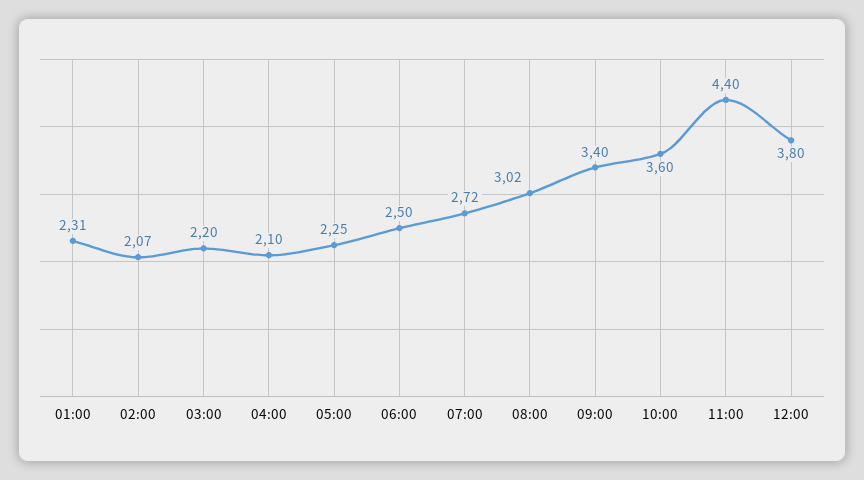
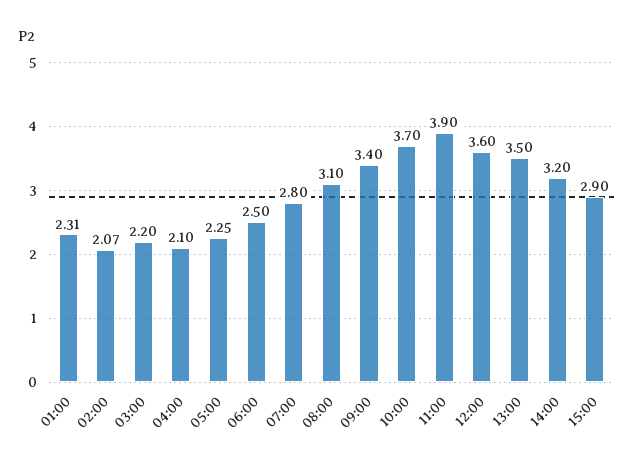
07:00: 2.72 -> 2.8
08:00: 3.02 -> 3.1
10:00: 3.6 -> 3.7
11:00: 4.4 -> 3.9
12:00: 3.8 -> 3.6
13:00: none -> 3.5
14:00: none -> 3.2
15:00: none -> 2.9

